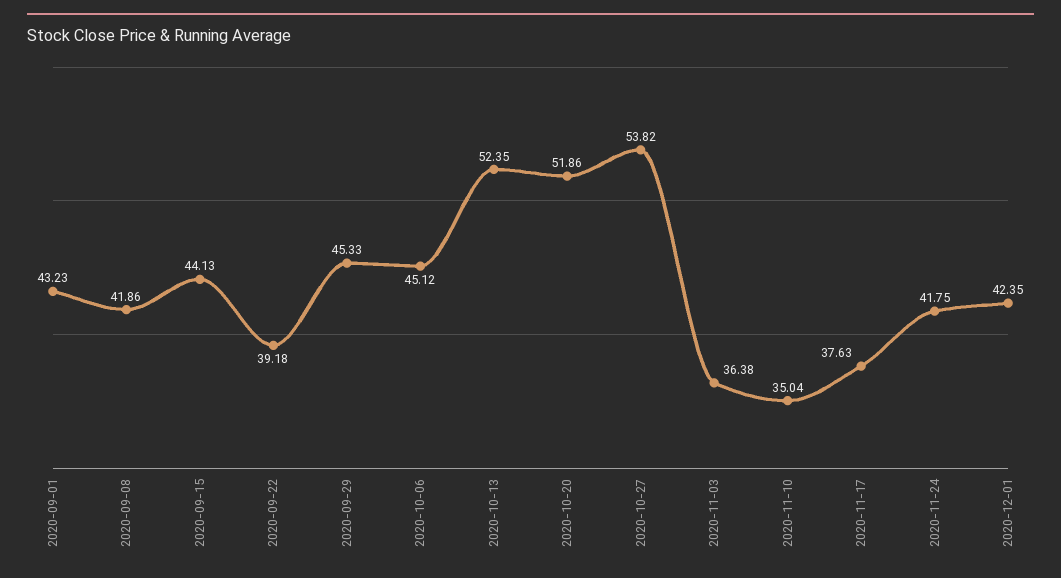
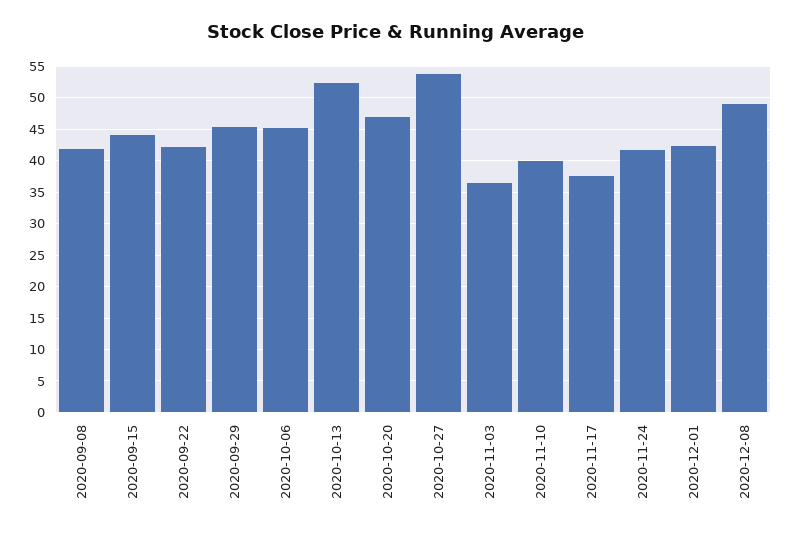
2020-09-01: 43.23 -> none
2020-09-22: 39.18 -> 42
2020-10-20: 51.86 -> 47
2020-11-10: 35.04 -> 40
2020-12-08: none -> 49

